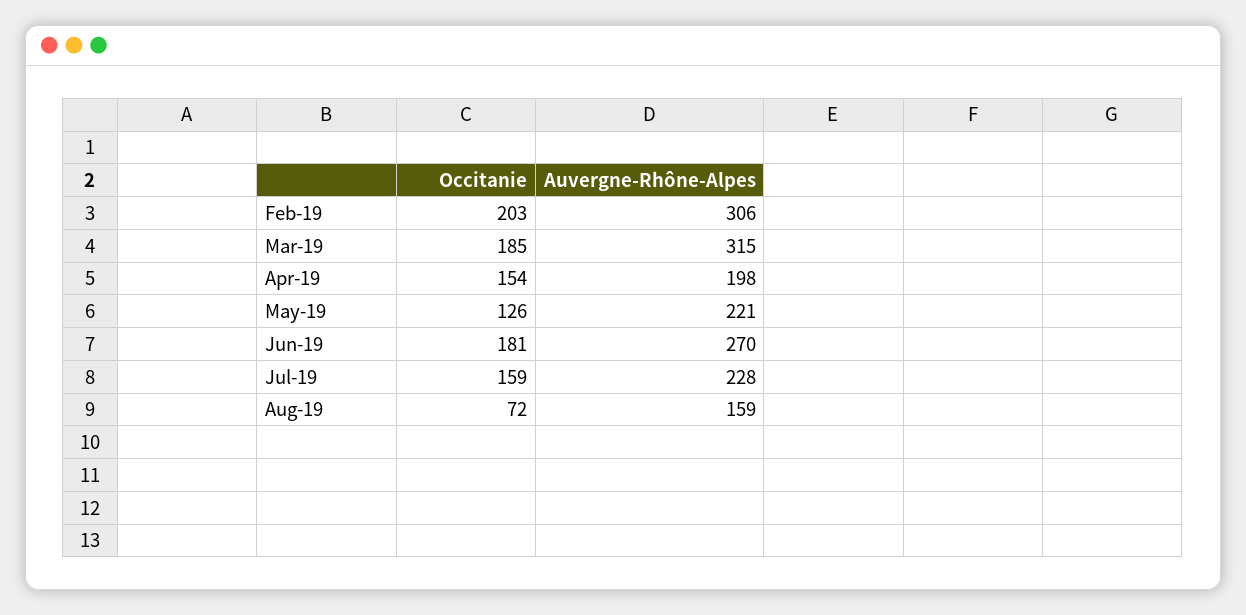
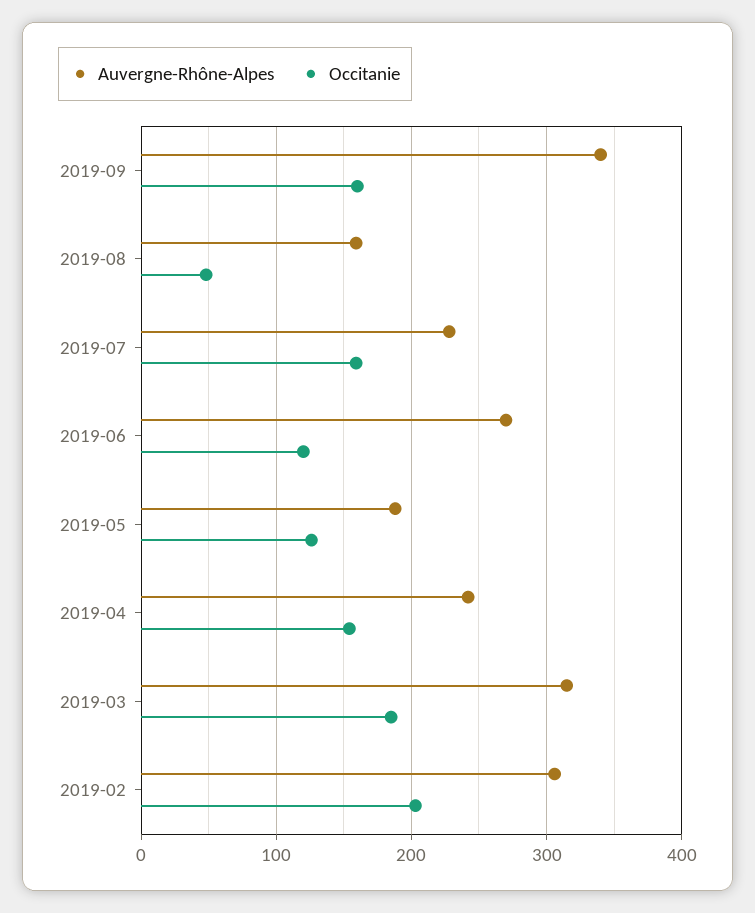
Auvergne-Rhône-Alpes, Apr-19: 198 -> 240
Auvergne-Rhône-Alpes, May-19: 221 -> 190
Occitanie, Jun-19: 181 -> 120
Occitanie, Aug-19: 72 -> 50
Auvergne-Rhône-Alpes, 2019-09: none -> 340
Occitanie, 2019-09: none -> 160

